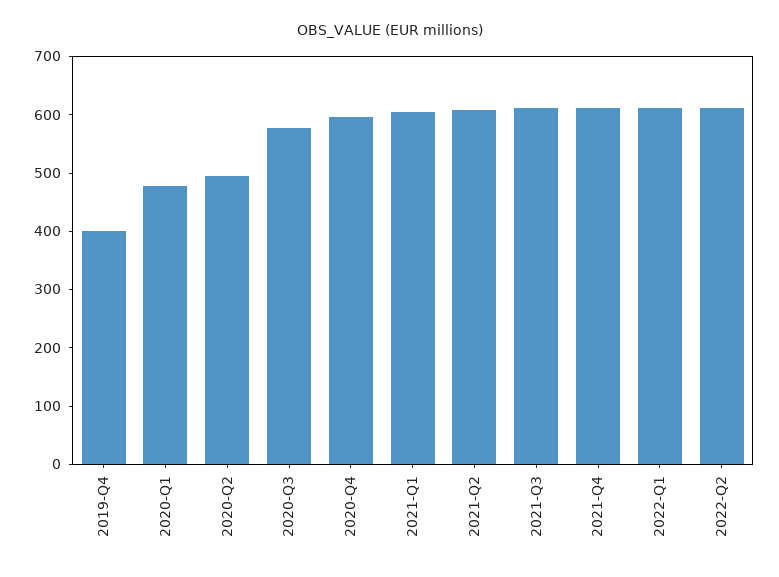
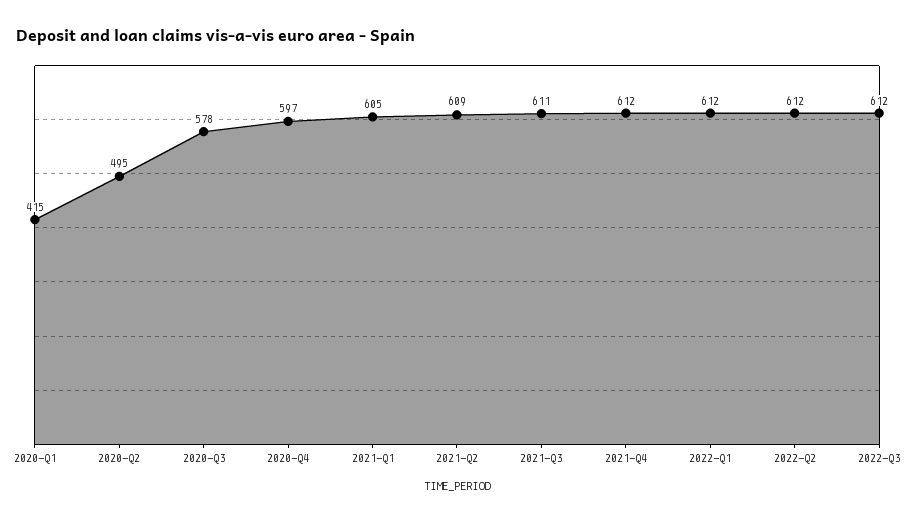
2019-Q4: 400 -> none
2020-Q1: 480 -> 415
2022-Q3: none -> 612

